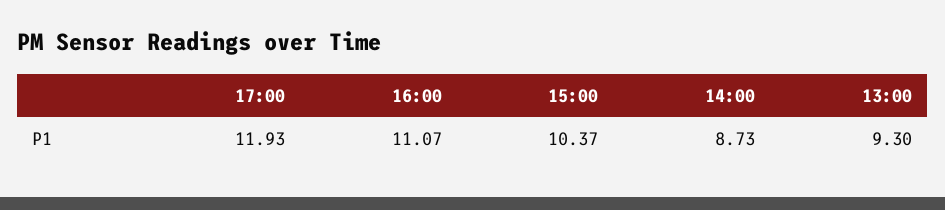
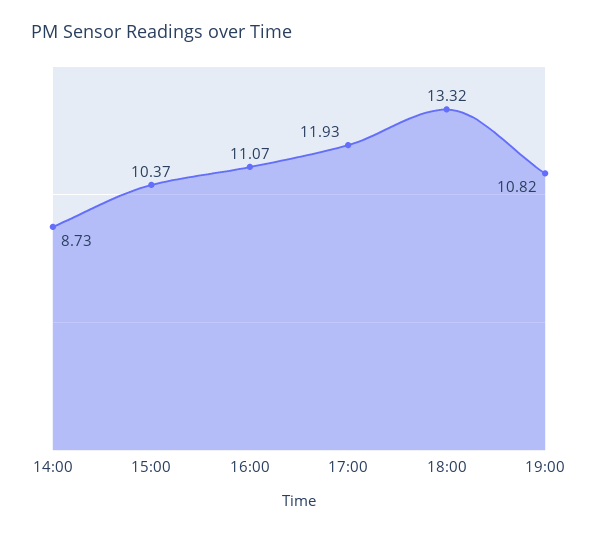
13:00: 9.3 -> none
18:00: none -> 13.32
19:00: none -> 10.82

